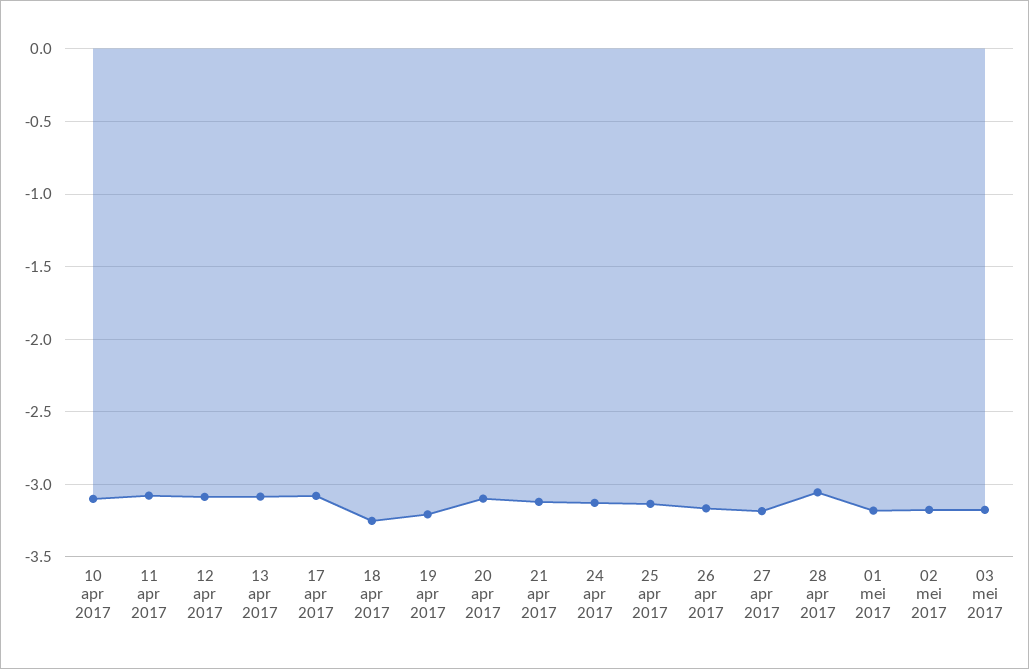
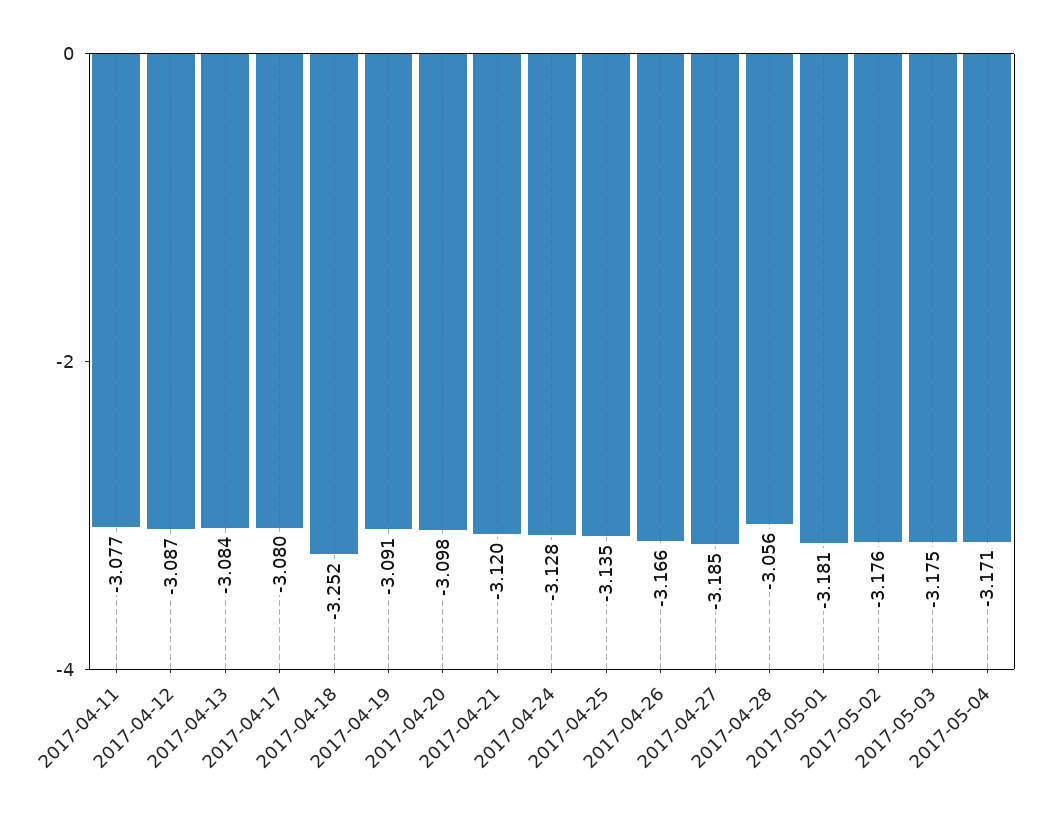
10 apr 2017: -3.1 -> none
19 apr 2017: -3.2 -> -3.091
2017-05-04: none -> -3.171

